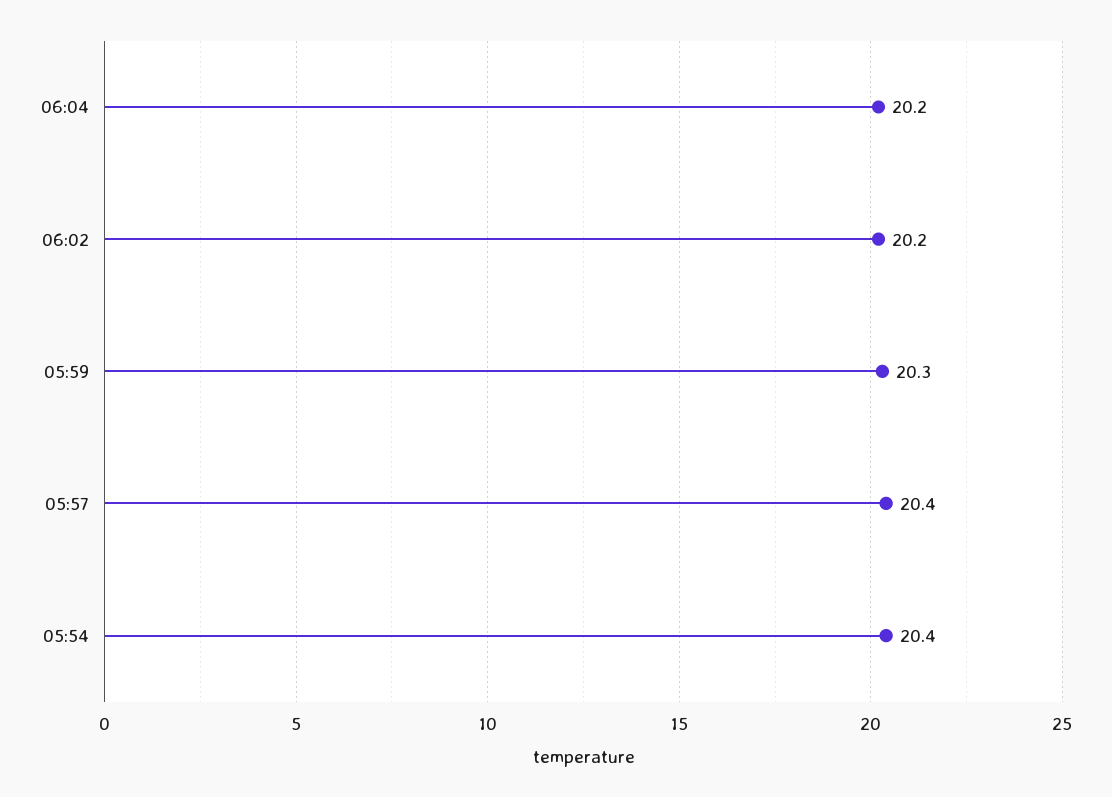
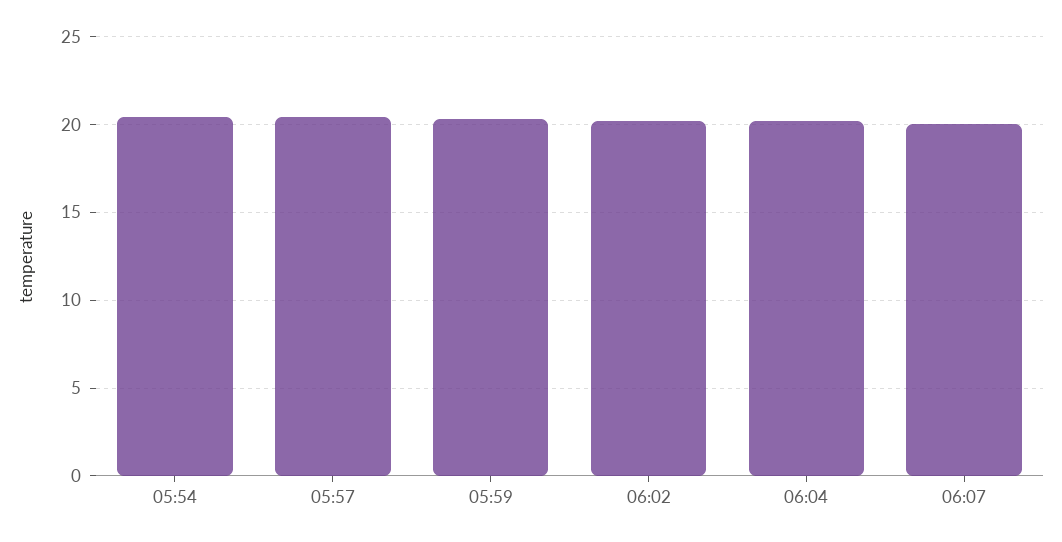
06:07: none -> 20

